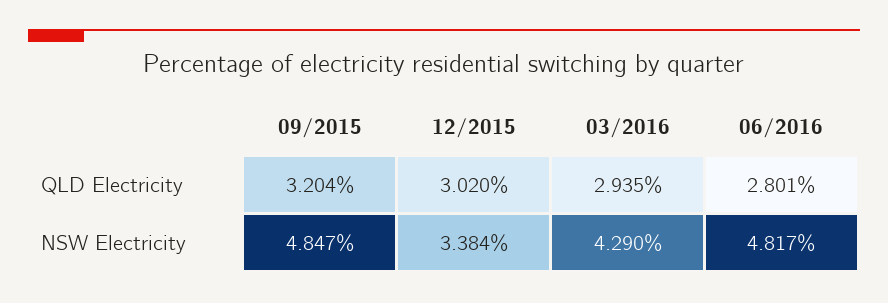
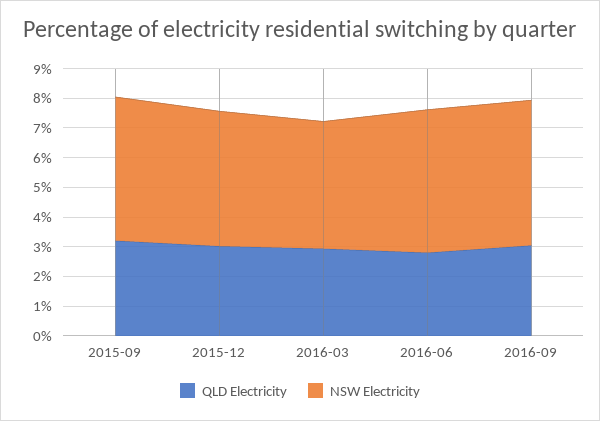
NSW Electricity, 12/2015: 3.384 -> 4.5
QLD Electricity, 2016-09: none -> 3
NSW Electricity, 2016-09: none -> 5

